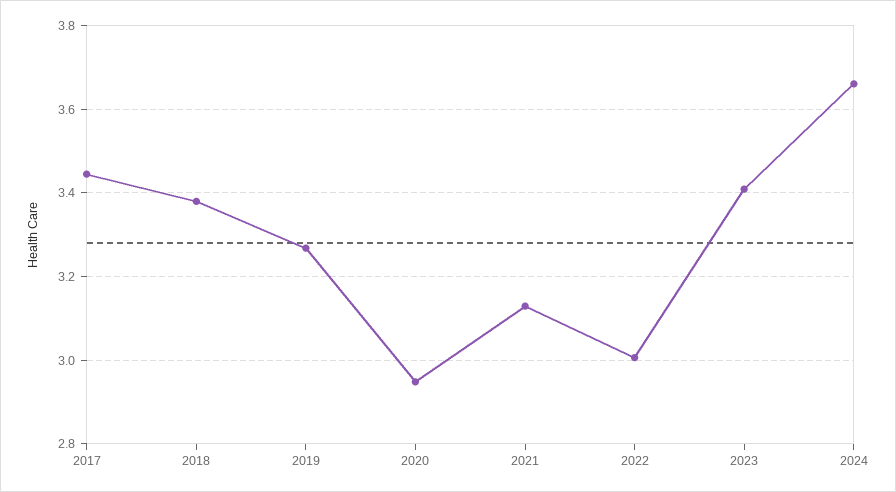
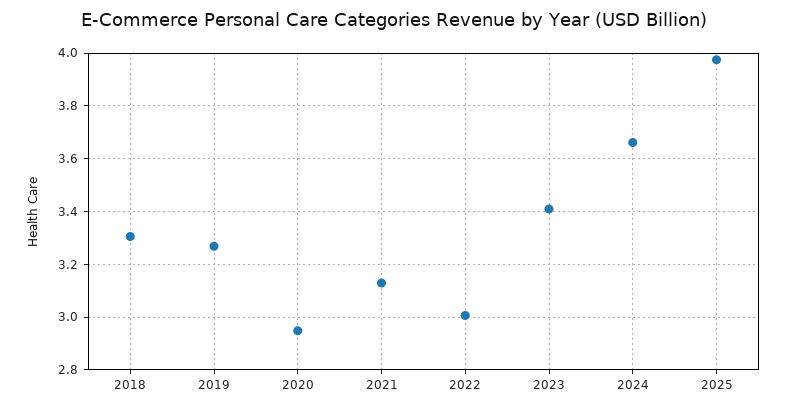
2017: 3.44 -> none
2018: 3.38 -> 3.3
2025: none -> 3.975

